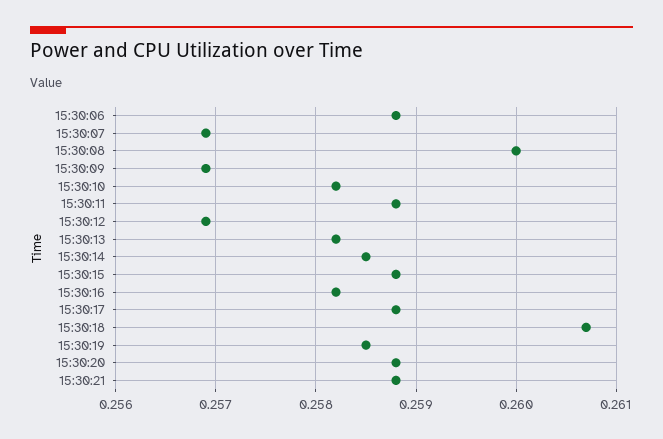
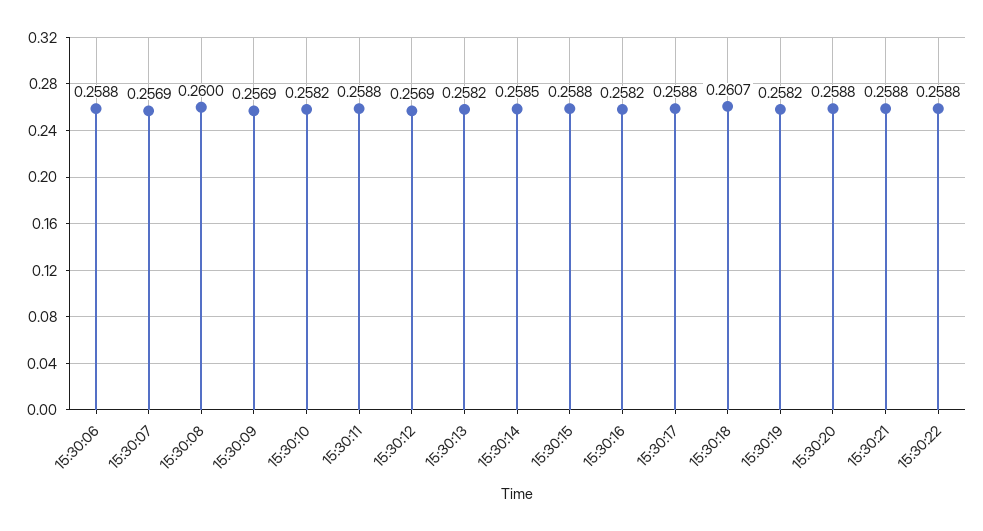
15:30:19: 0.2585 -> 0.2582
15:30:22: none -> 0.2588

